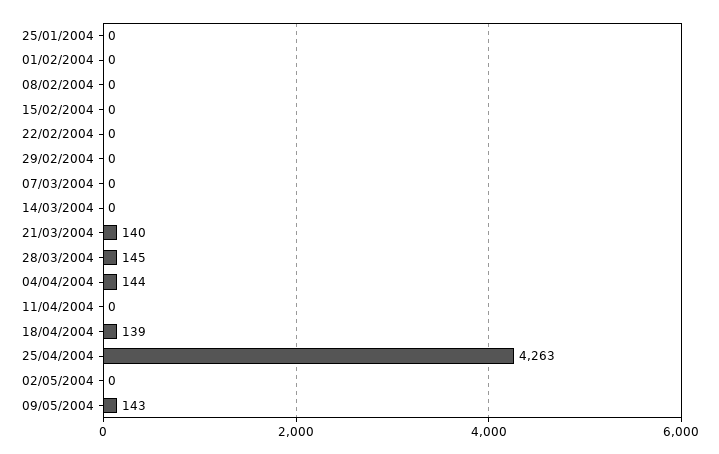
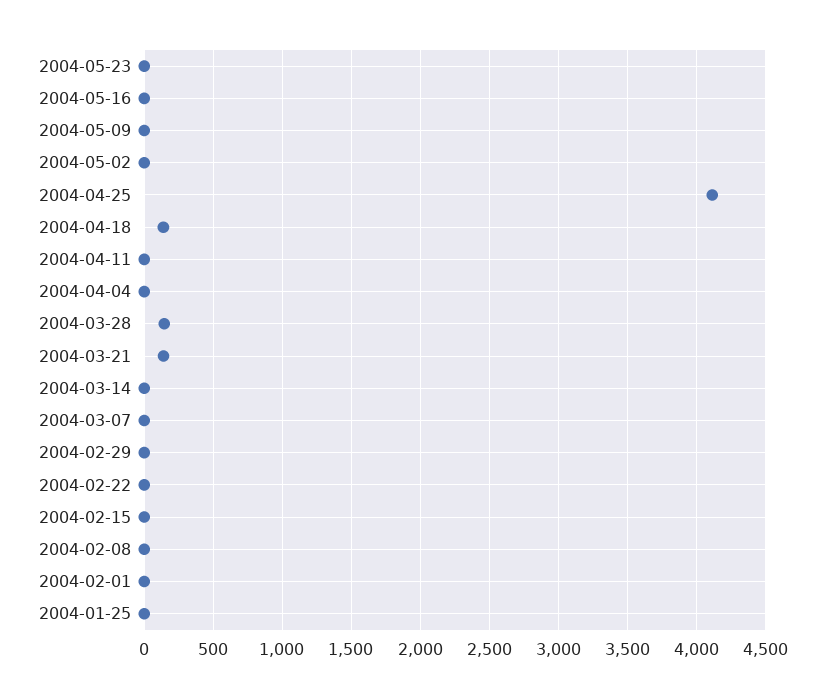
04/04/2004: 144 -> 0
25/04/2004: 4263 -> 4100
09/05/2004: 143 -> 0
2004-05-23: none -> 0
2004-05-16: none -> 0

